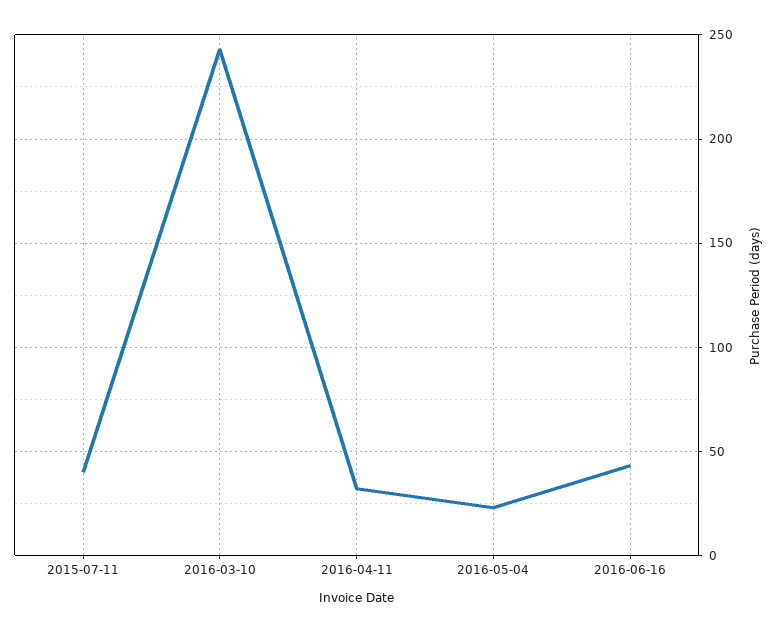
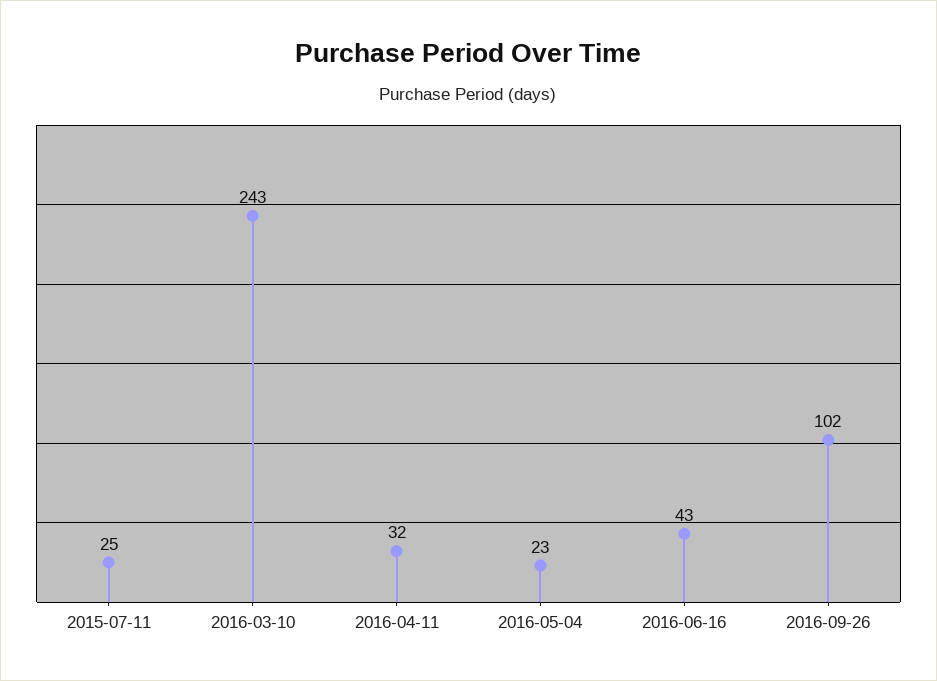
2015-07-11: 40 -> 25
2016-09-26: none -> 102

